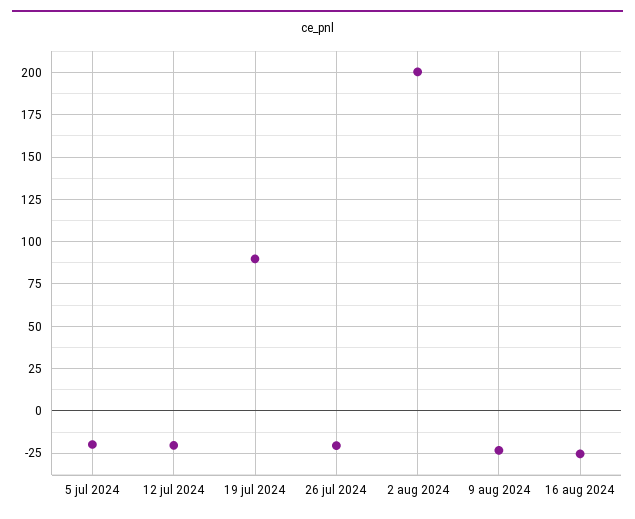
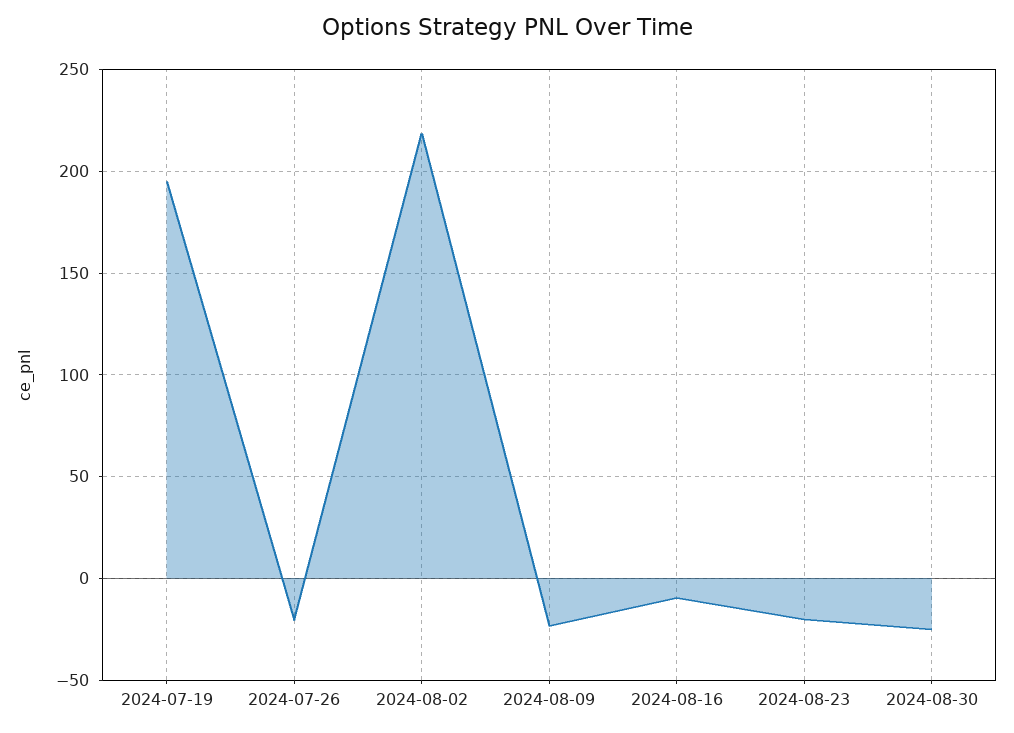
5 jul 2024: -20 -> none
12 jul 2024: -20 -> none
19 jul 2024: 90 -> 195
2 aug 2024: 200 -> 220
16 aug 2024: -25 -> -10
2024-08-23: none -> -20
2024-08-30: none -> -25

